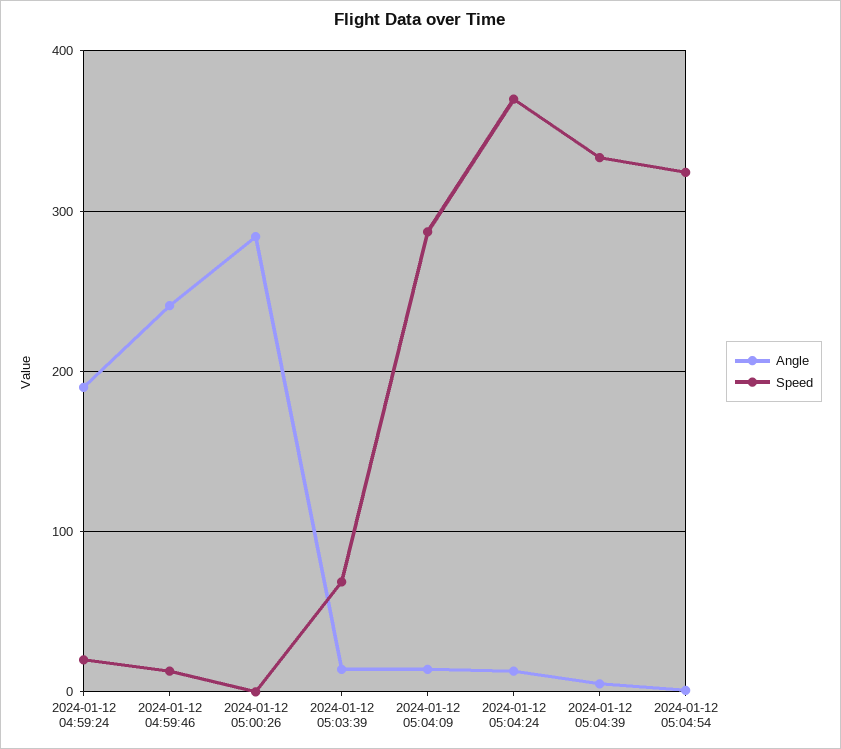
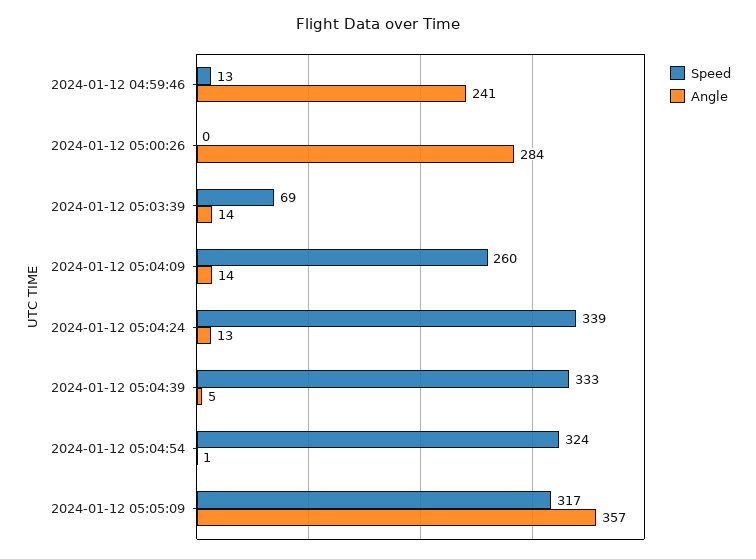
Angle, 2024-01-12 04:59:24: 190 -> none
Speed, 2024-01-12 04:59:24: 20 -> none
Speed, 2024-01-12 05:04:09: 290 -> 260
Speed, 2024-01-12 05:04:24: 370 -> 339
Speed, 2024-01-12 05:05:09: none -> 317
Angle, 2024-01-12 05:05:09: none -> 357

